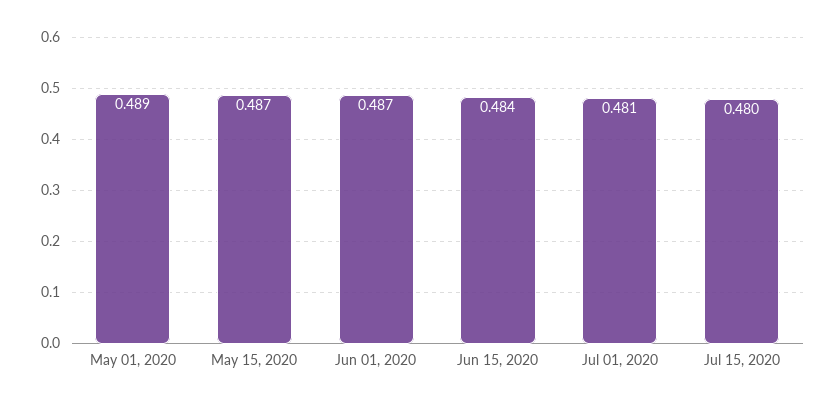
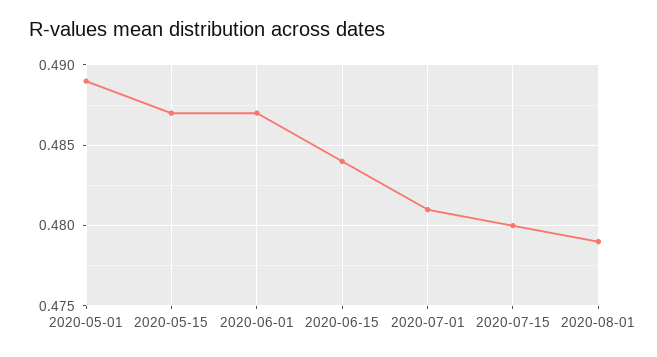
2020-08-01: none -> 0.479

